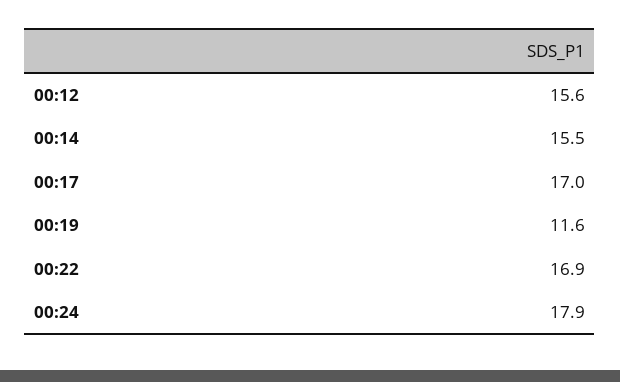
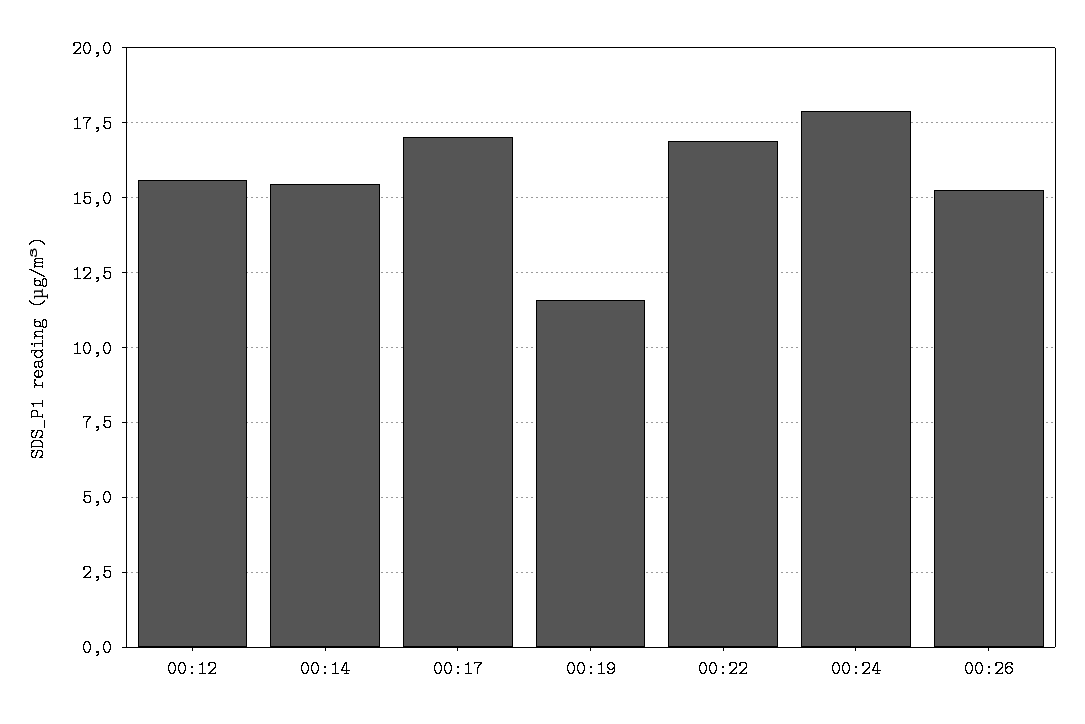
00:26: none -> 15.25

